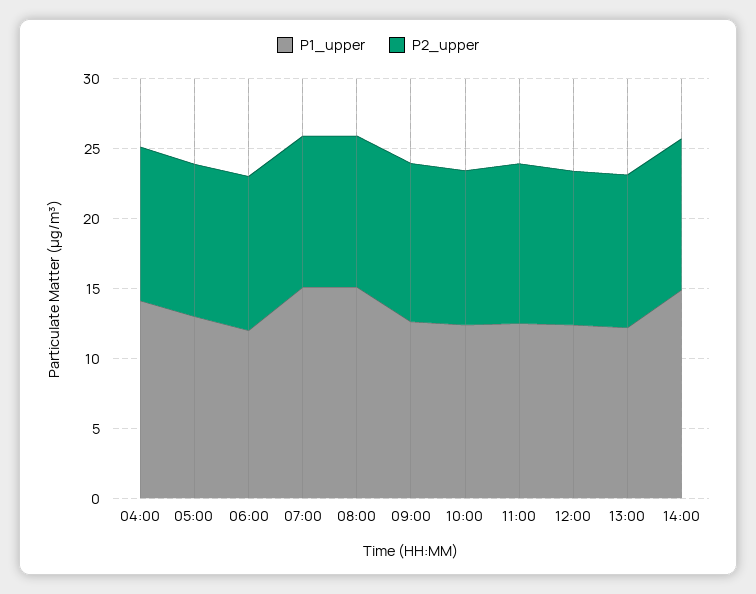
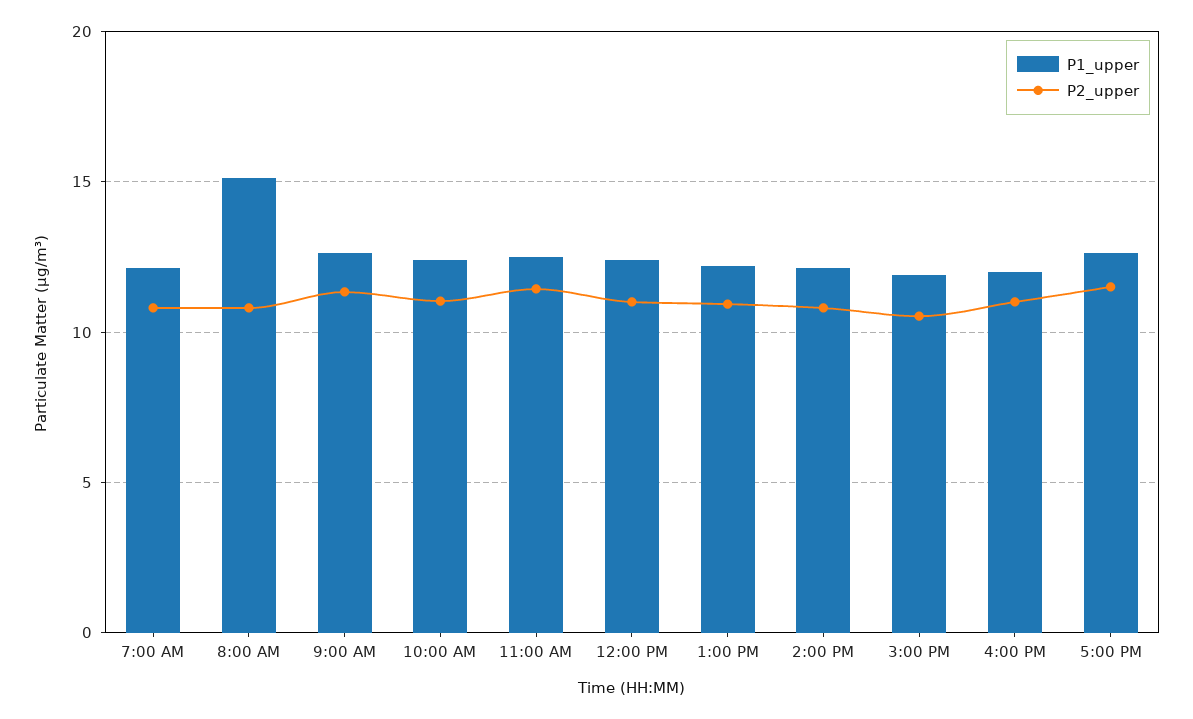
P1_upper, 04:00: 14 -> none
P2_upper, 04:00: 11 -> none
P1_upper, 05:00: 13 -> none
P2_upper, 05:00: 11 -> none
P1_upper, 06:00: 12 -> none
P2_upper, 06:00: 11 -> none
P1_upper, 07:00: 15 -> 12
P1_upper, 14:00: 15 -> 12
P1_upper, 3:00 PM: none -> 12
P2_upper, 3:00 PM: none -> 10.5
P1_upper, 4:00 PM: none -> 12
P2_upper, 4:00 PM: none -> 11
P1_upper, 5:00 PM: none -> 12.5
P2_upper, 5:00 PM: none -> 11.5

